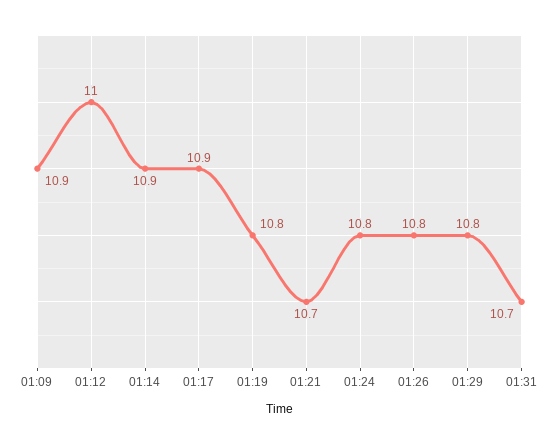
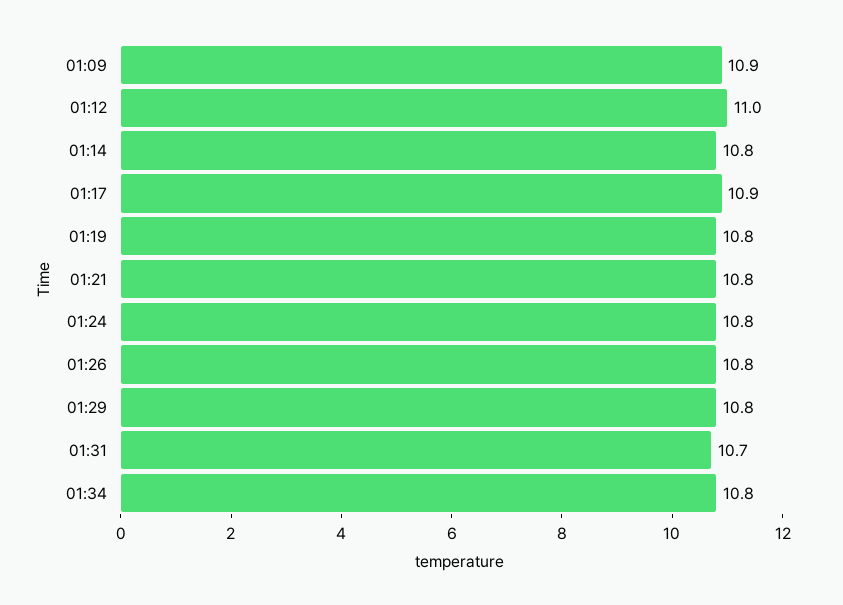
01:14: 10.9 -> 10.8
01:21: 10.7 -> 10.8
01:34: none -> 10.8

